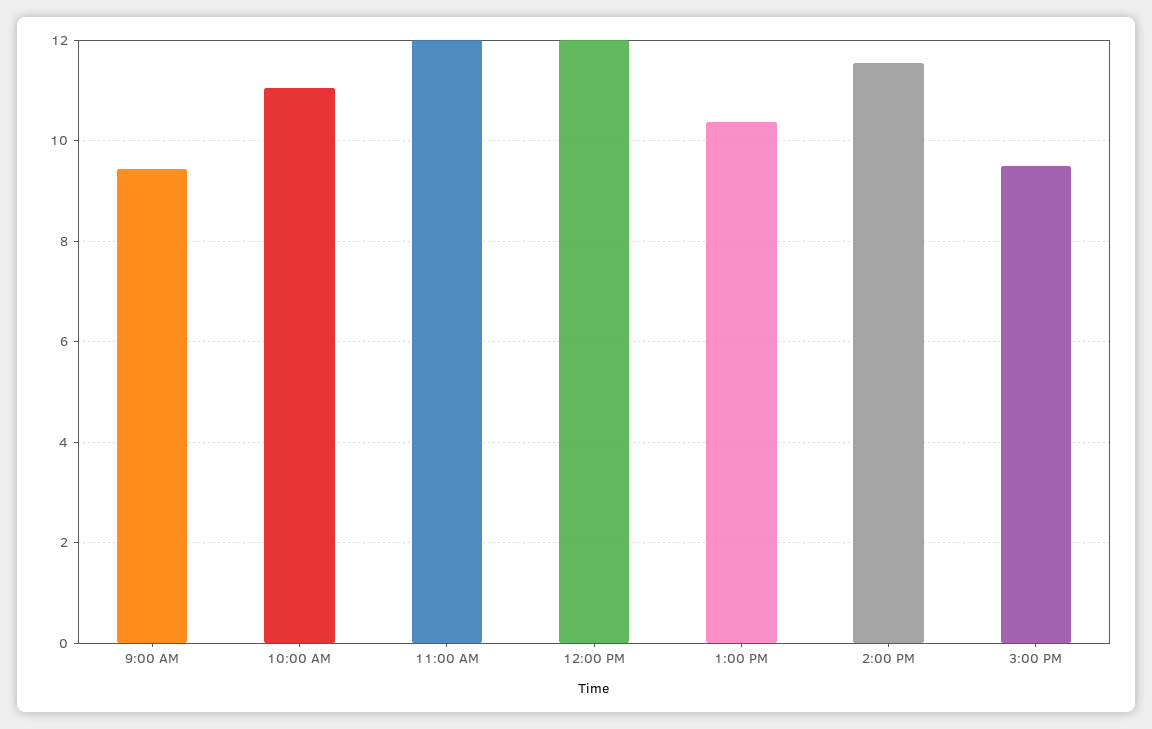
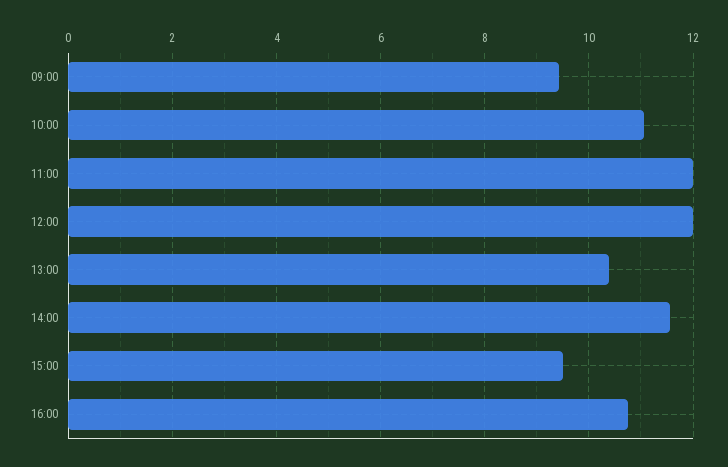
16:00: none -> 10.8

